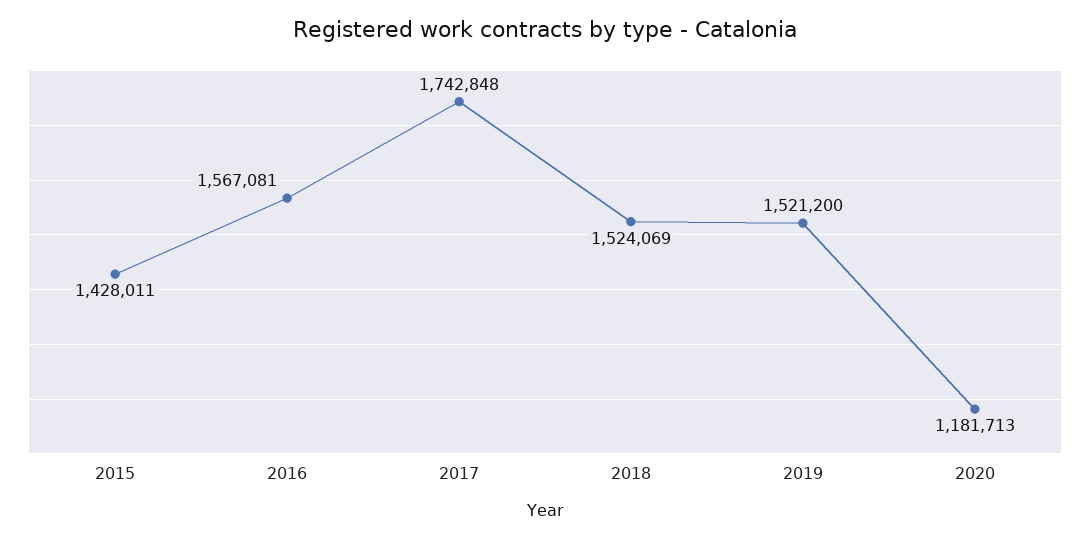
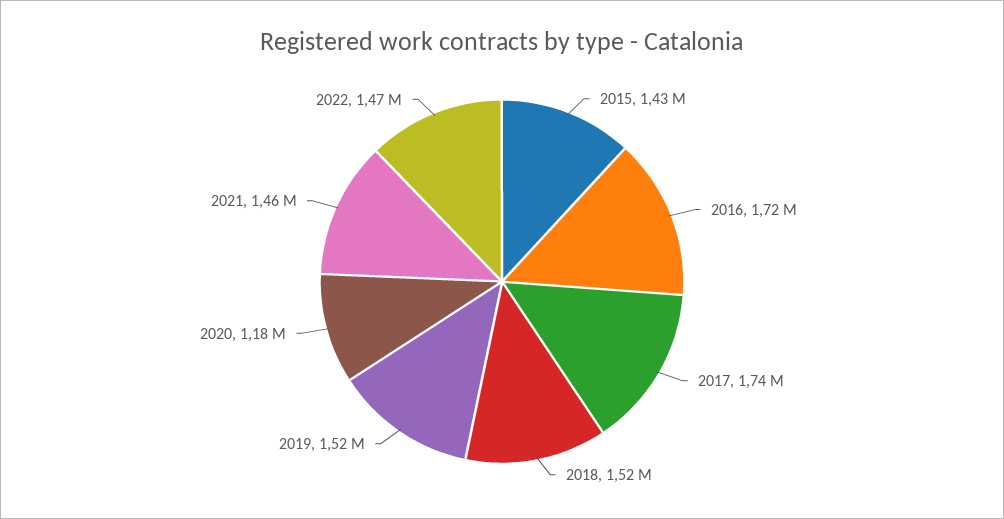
2016: 1567081 -> 1720000
2021: none -> 1460000
2022: none -> 1470000

